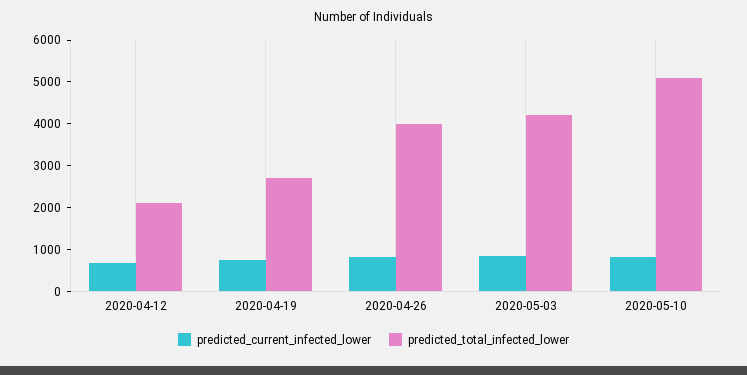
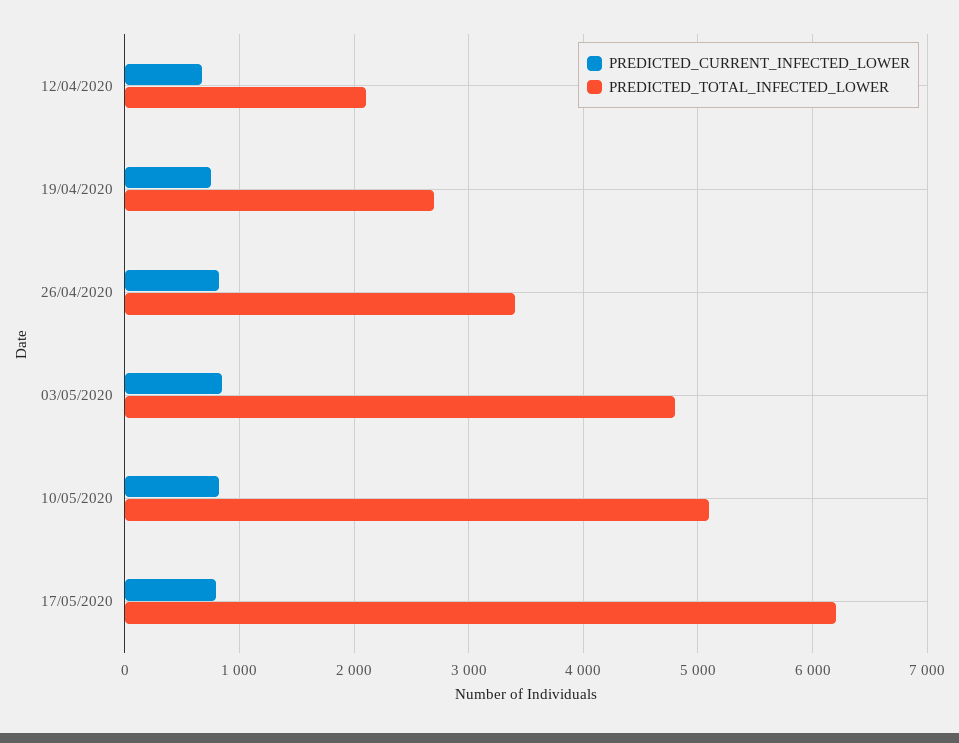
predicted_total_infected_lower, 2020-04-26: 4000 -> 3400
predicted_total_infected_lower, 2020-05-03: 4200 -> 4800
predicted_current_infected_lower, 17/05/2020: none -> 800
predicted_total_infected_lower, 17/05/2020: none -> 6200

